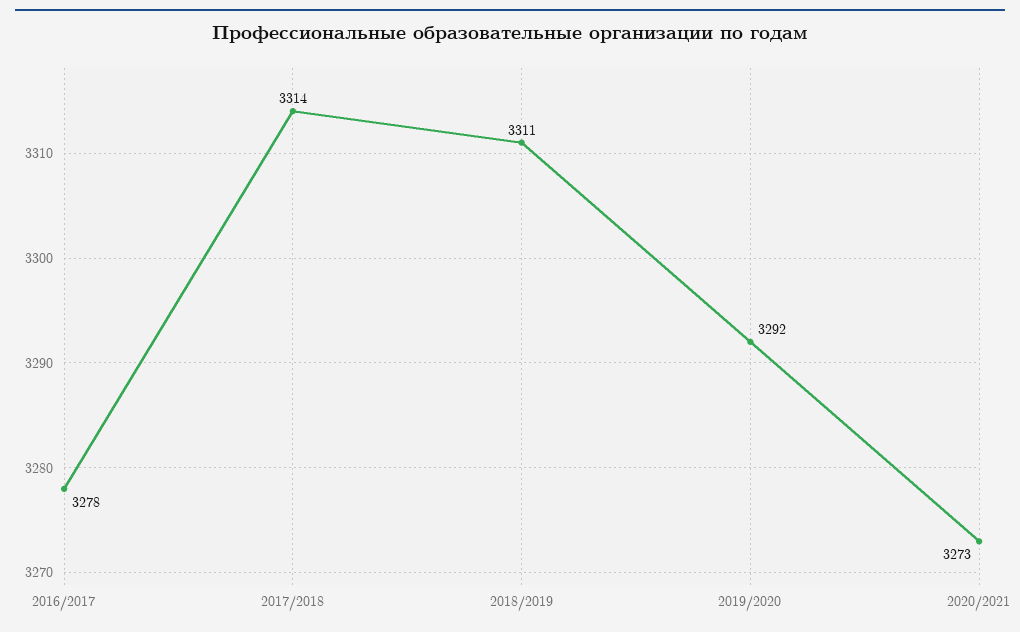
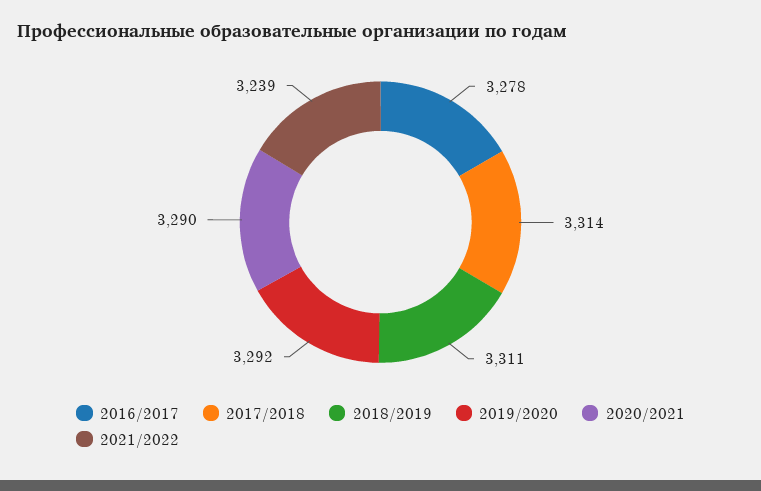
2020/2021: 3273 -> 3290
2021/2022: none -> 3239

